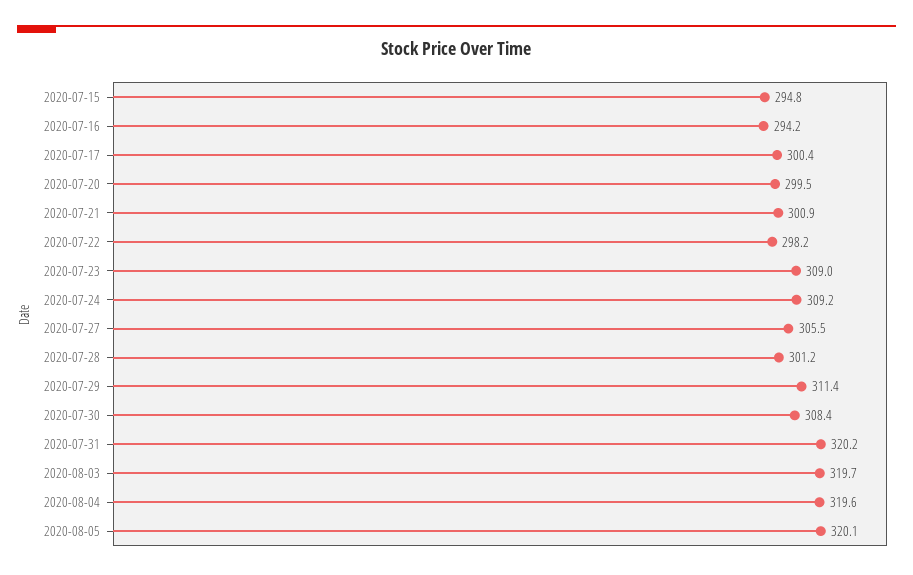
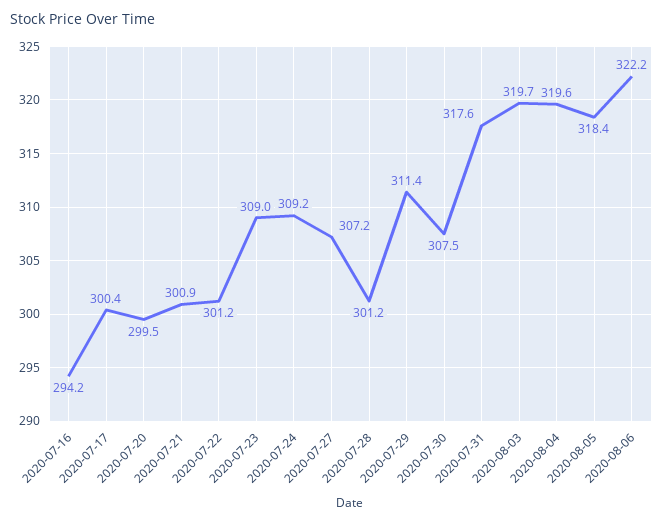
2020-07-15: 294.8 -> none
2020-07-22: 298.2 -> 301.2
2020-07-27: 305.5 -> 307.2
2020-07-30: 308.4 -> 307.5
2020-07-31: 320.2 -> 317.6
2020-08-05: 320.1 -> 318.4
2020-08-06: none -> 322.2

